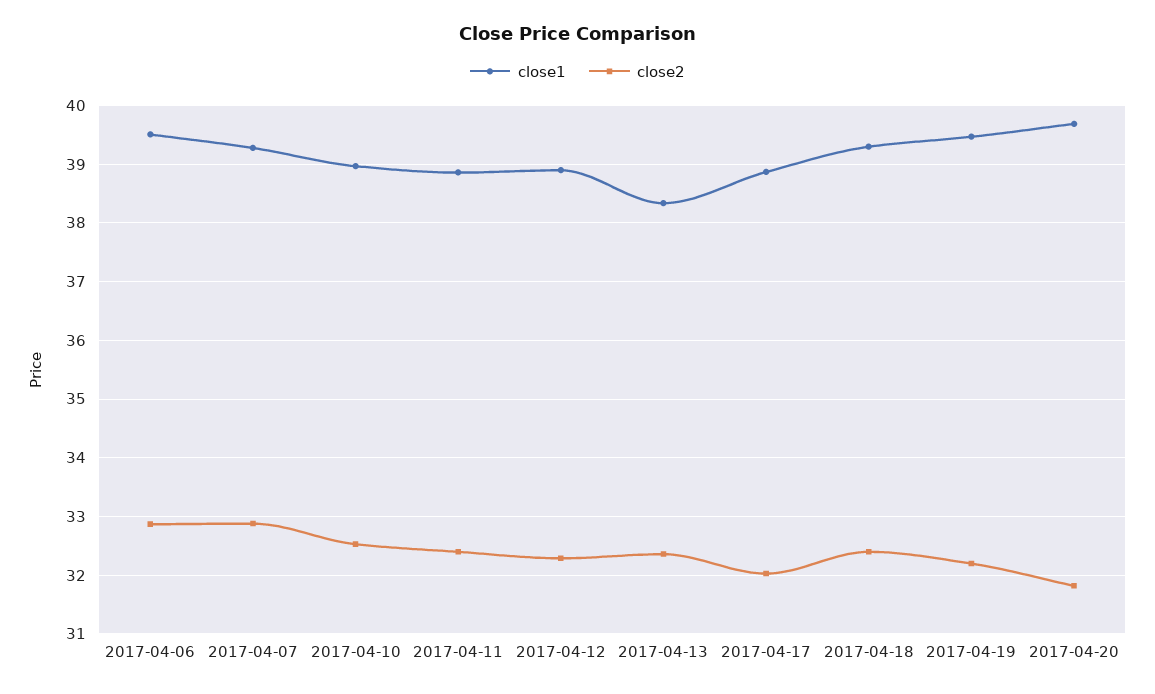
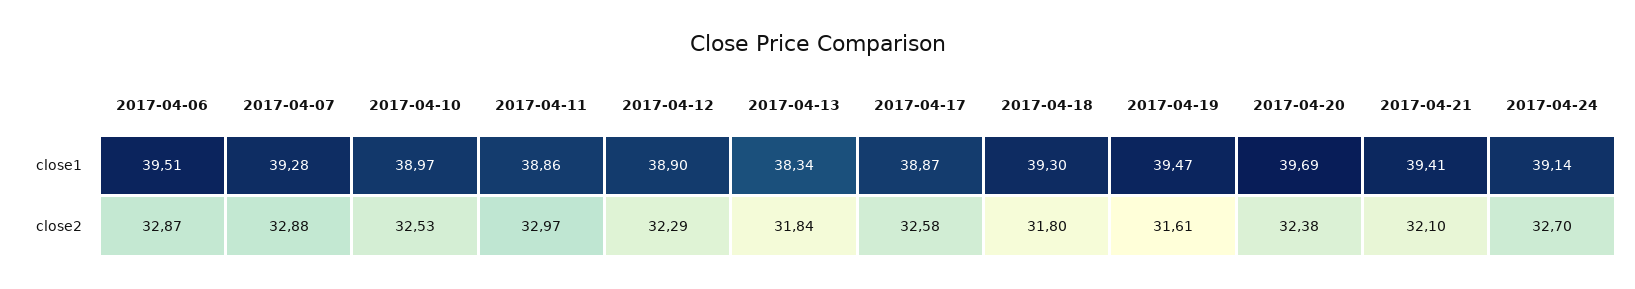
close2, 2017-04-11: 32.4 -> 32.97
close2, 2017-04-13: 32.4 -> 31.84
close2, 2017-04-17: 32 -> 32.58
close2, 2017-04-18: 32.4 -> 31.8
close2, 2017-04-19: 32.2 -> 31.61
close2, 2017-04-20: 31.8 -> 32.38
close1, 2017-04-21: none -> 39.41
close1, 2017-04-24: none -> 39.14
close2, 2017-04-21: none -> 32.1
close2, 2017-04-24: none -> 32.7

